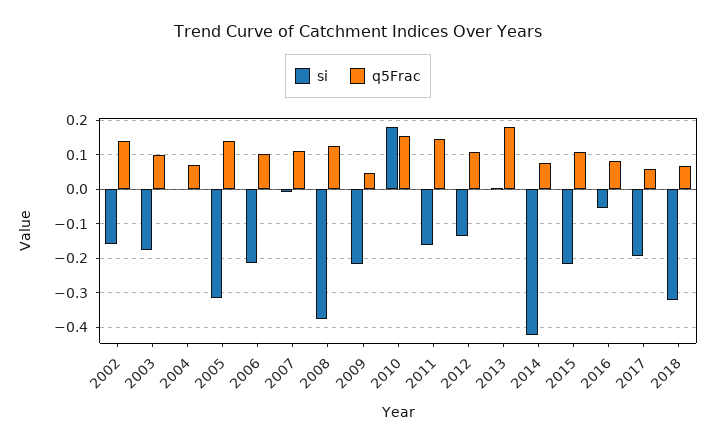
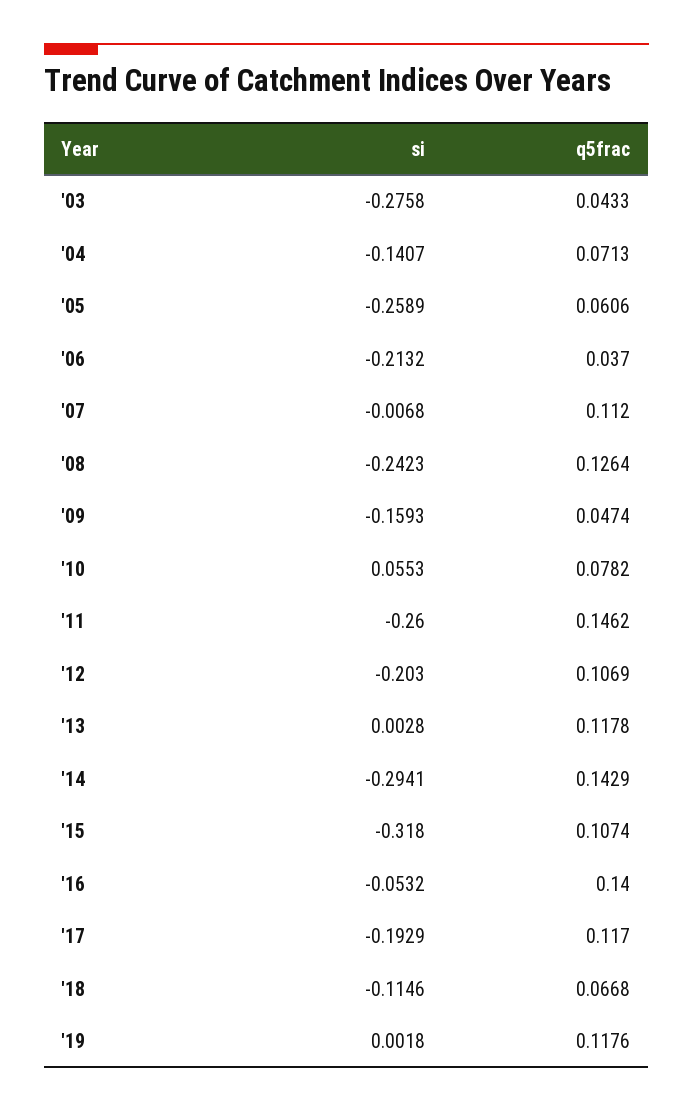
si, 2002: -0.16 -> none
q5Frac, 2002: 0.14 -> none
si, 2003: -0.18 -> -0.2758
q5Frac, 2003: 0.1 -> 0.0433
si, 2004: 0 -> -0.1407
si, 2005: -0.32 -> -0.2589
q5Frac, 2005: 0.14 -> 0.0606
q5Frac, 2006: 0.1 -> 0.037
si, 2008: -0.38 -> -0.2423
si, 2009: -0.22 -> -0.1593
si, 2010: 0.18 -> 0.0553
q5Frac, 2010: 0.16 -> 0.0782
si, 2011: -0.16 -> -0.26
si, 2012: -0.14 -> -0.203
q5Frac, 2013: 0.18 -> 0.1178
si, 2014: -0.42 -> -0.2941
q5Frac, 2014: 0.08 -> 0.1429
si, 2015: -0.22 -> -0.318
q5Frac, 2016: 0.08 -> 0.14
q5Frac, 2017: 0.06 -> 0.117
si, 2018: -0.32 -> -0.1146
si, '19: none -> 0.0018
q5Frac, '19: none -> 0.1176

